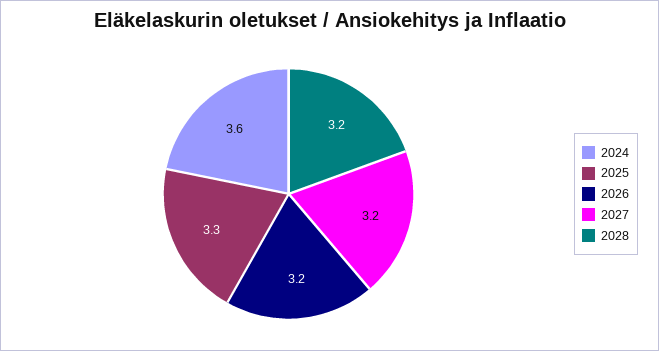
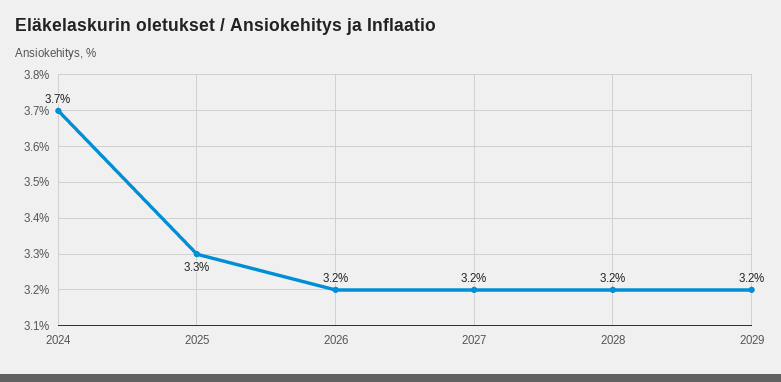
2024: 3.6 -> 3.7
2029: none -> 3.2

